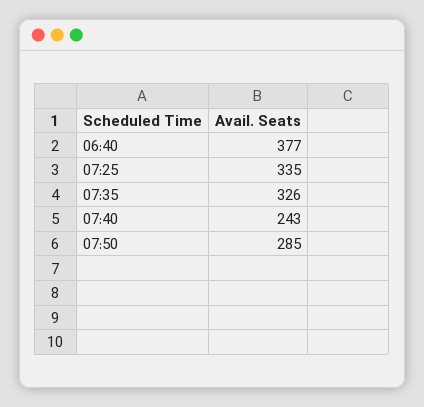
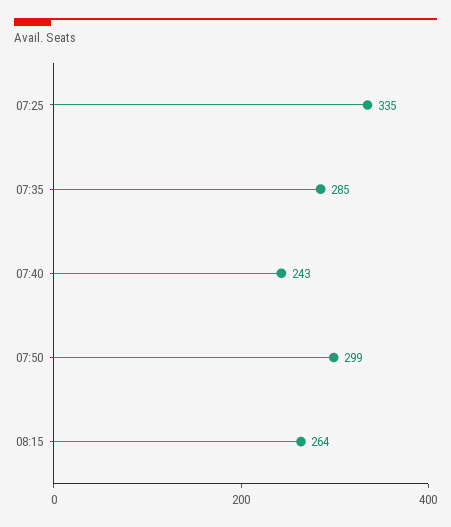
06:40: 377 -> none
07:35: 326 -> 285
07:50: 285 -> 299
08:15: none -> 264

